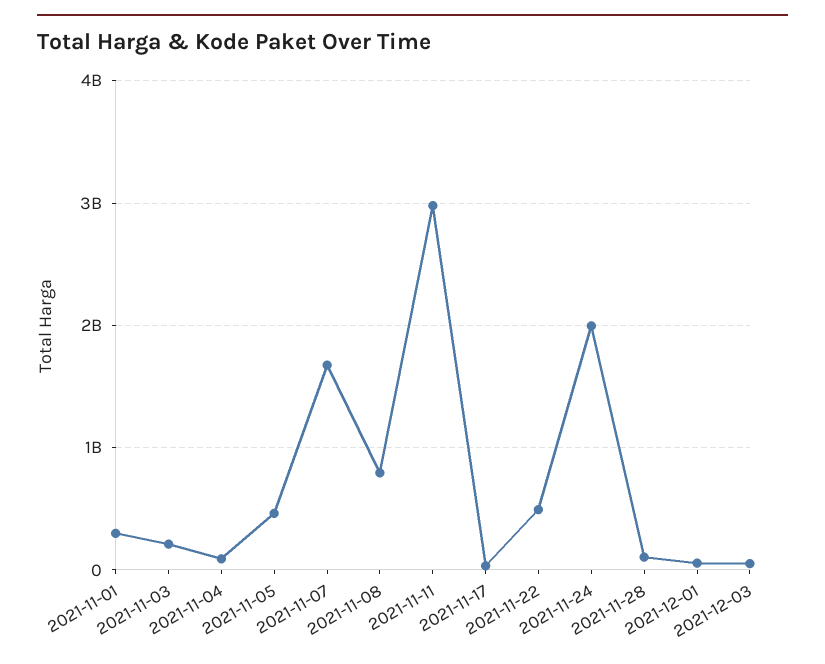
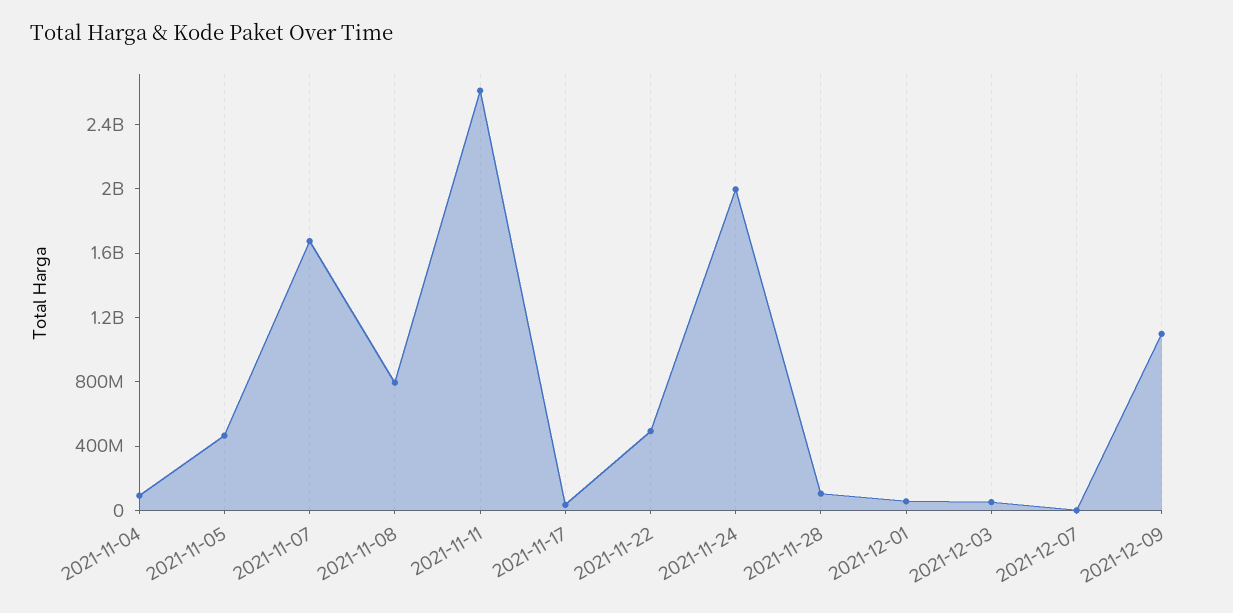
2021-11-01: 300000000 -> none
2021-11-03: 200000000 -> none
2021-11-11: 3000000000 -> 2600000000
2021-12-07: none -> 0
2021-12-09: none -> 1100000000

